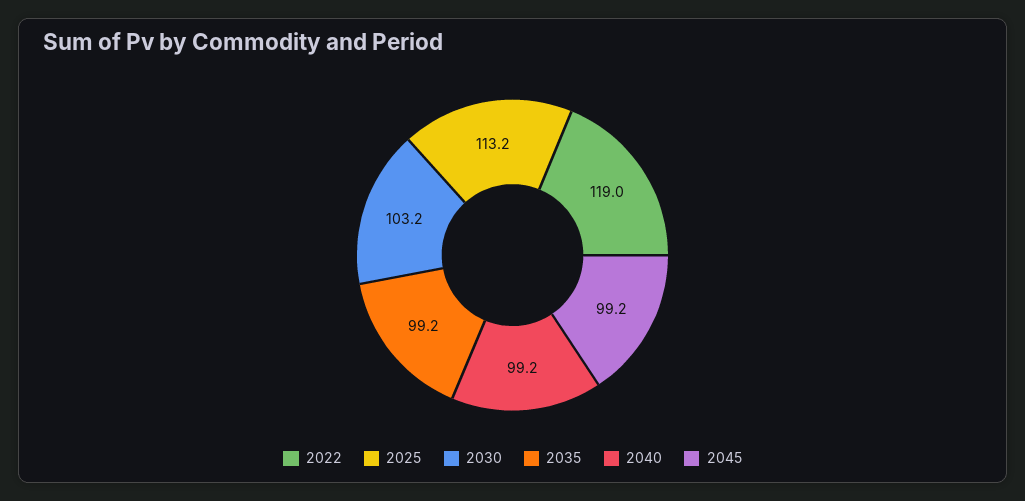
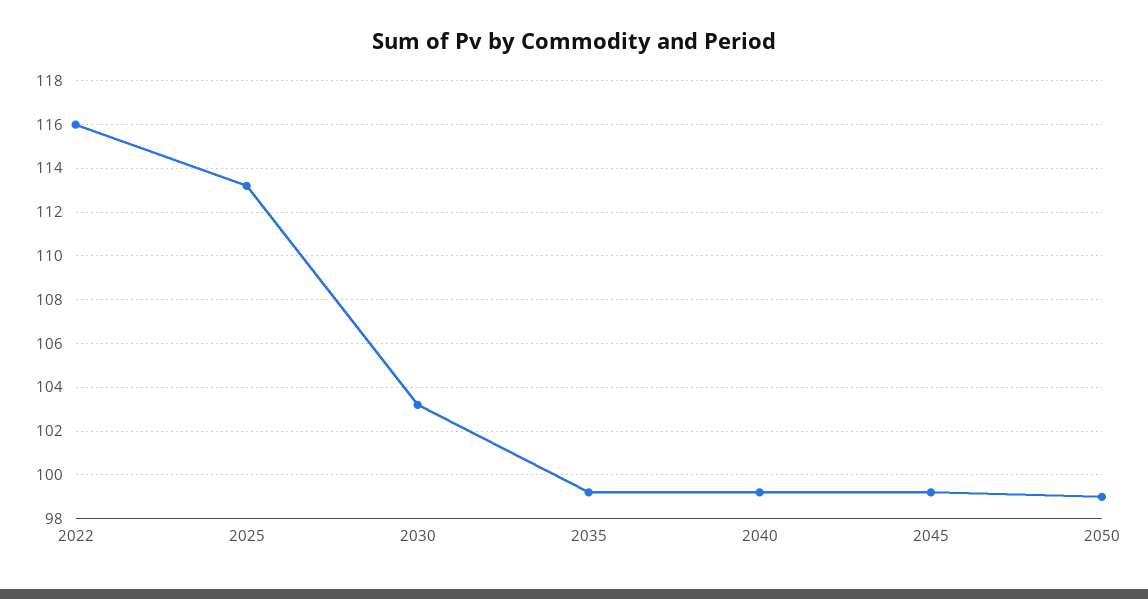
2022: 119 -> 116
2050: none -> 99

